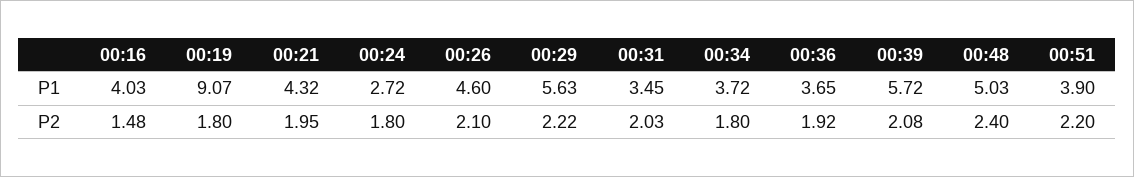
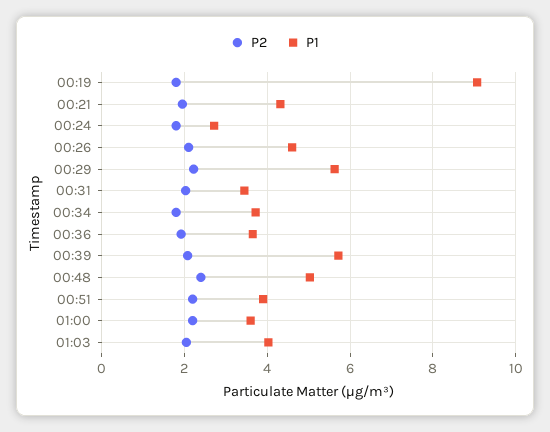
P1, 00:16: 4.03 -> none
P2, 00:16: 1.48 -> none
P2, 01:00: none -> 2.2
P1, 01:00: none -> 3.6
P2, 01:03: none -> 2
P1, 01:03: none -> 4

